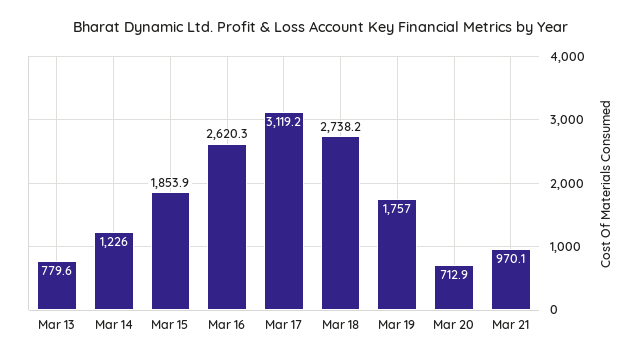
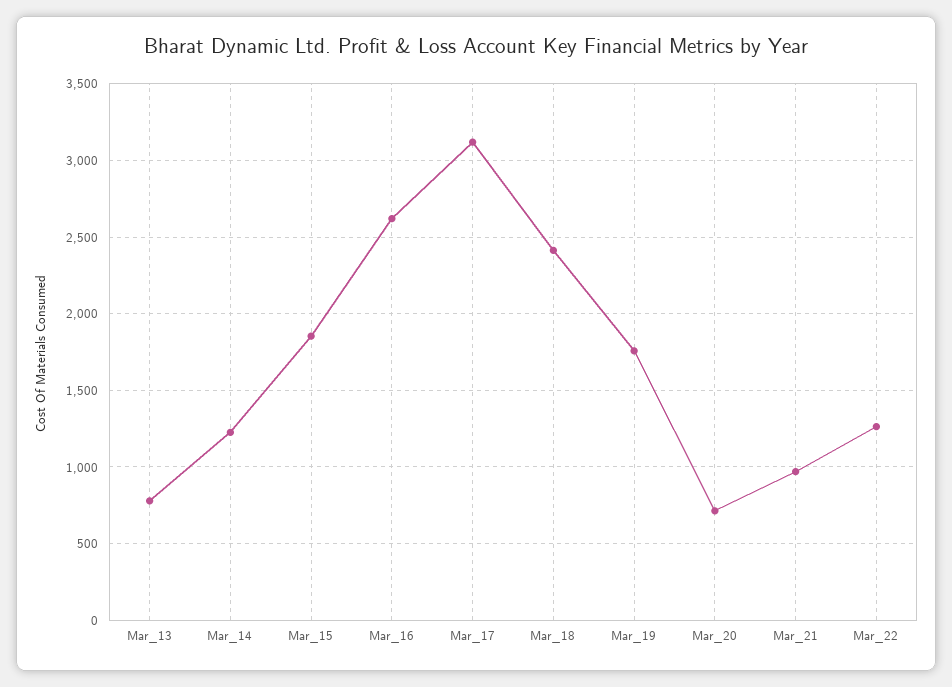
Mar 18: 2738.2 -> 2400
Mar_22: none -> 1250

